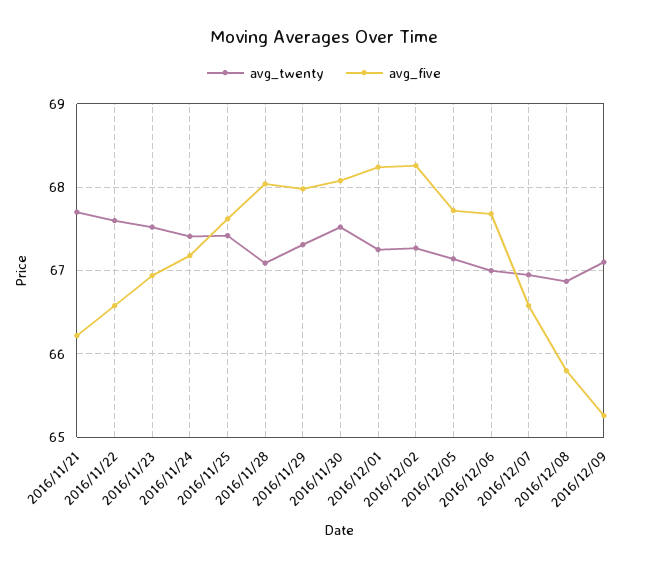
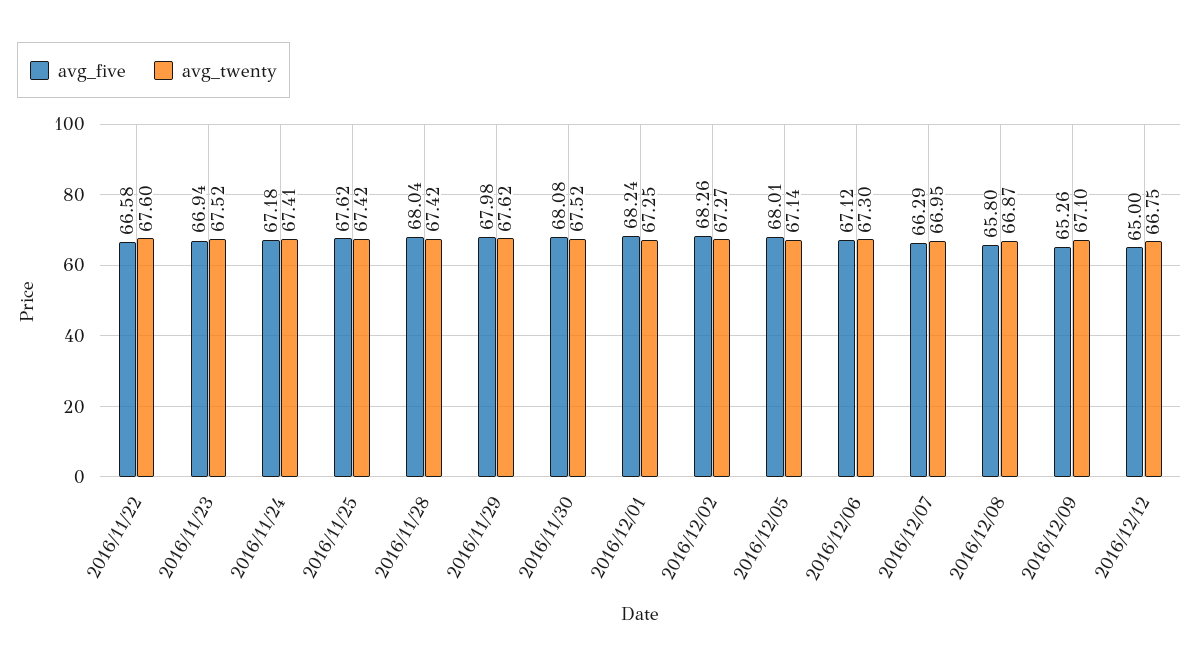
avg_twenty, 2016/11/21: 67.7 -> none
avg_five, 2016/11/21: 66.2 -> none
avg_twenty, 2016/11/28: 67.1 -> 67.42
avg_twenty, 2016/11/29: 67.3 -> 67.62
avg_five, 2016/12/05: 67.7 -> 68.01
avg_twenty, 2016/12/06: 67 -> 67.3
avg_five, 2016/12/06: 67.7 -> 67.12
avg_five, 2016/12/07: 66.6 -> 66.29
avg_five, 2016/12/12: none -> 65
avg_twenty, 2016/12/12: none -> 66.75

